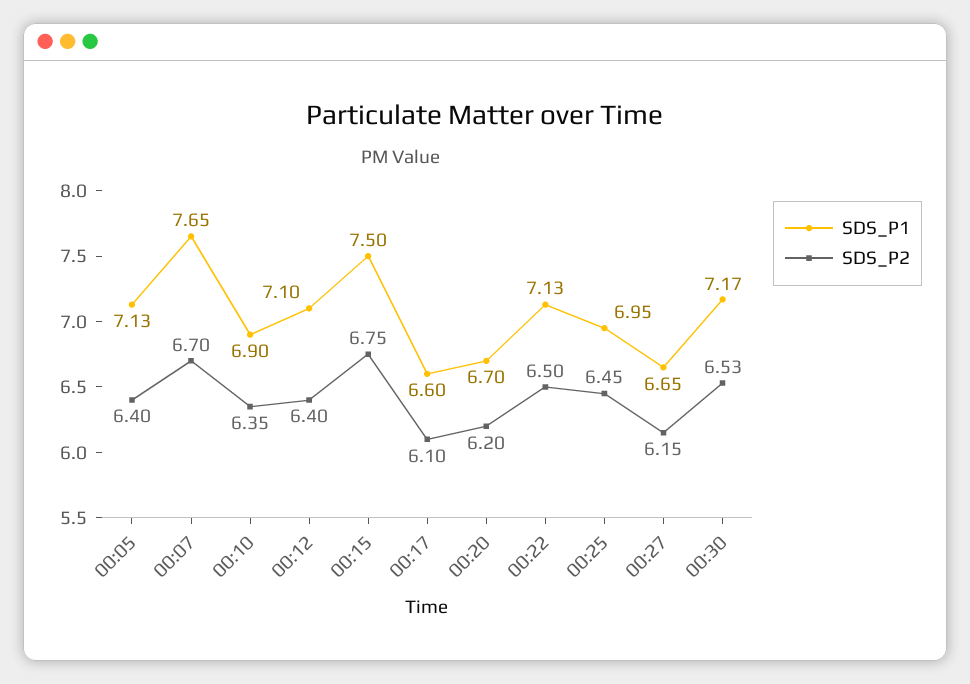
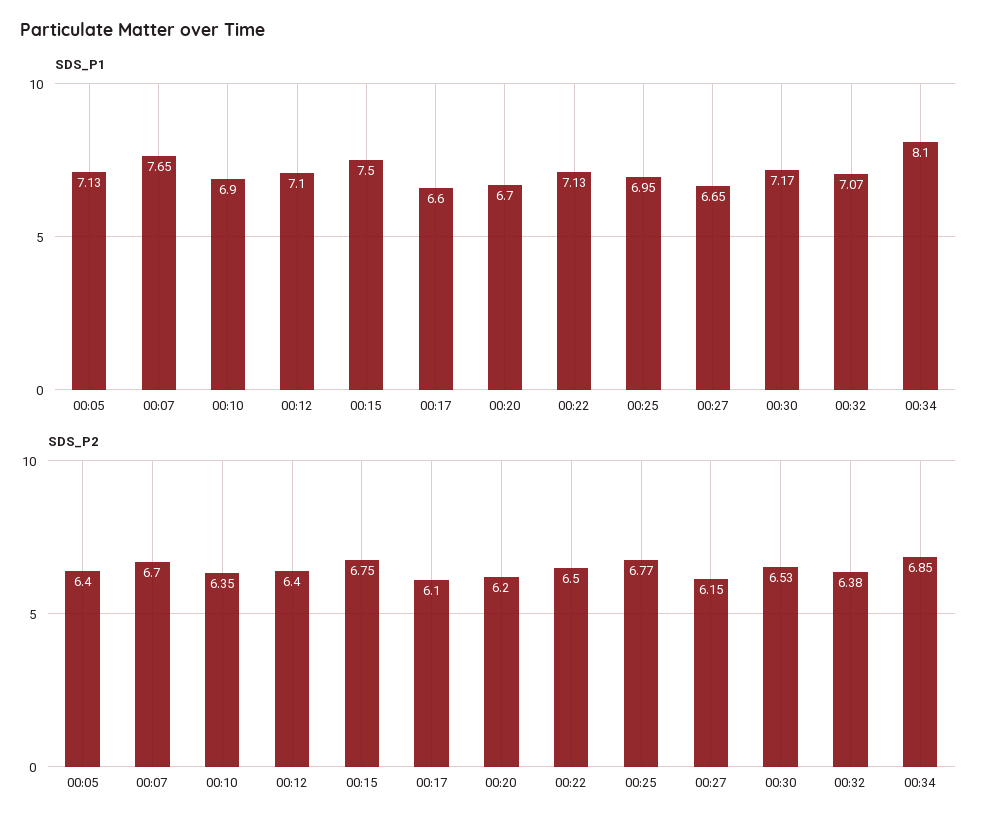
SDS_P2, 00:25: 6.45 -> 6.77
SDS_P1, 00:32: none -> 7.07
SDS_P1, 00:34: none -> 8.1
SDS_P2, 00:32: none -> 6.38
SDS_P2, 00:34: none -> 6.85

